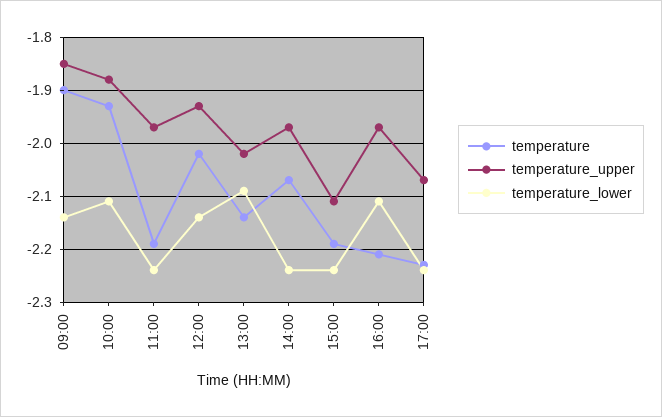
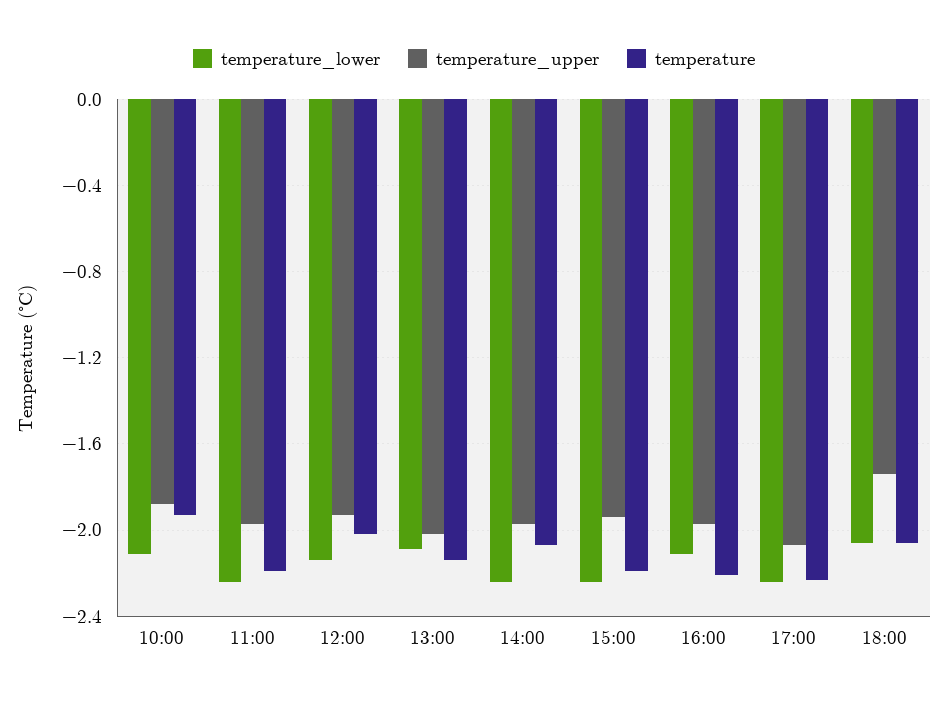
temperature, 09:00: -1.9 -> none
temperature_upper, 09:00: -1.85 -> none
temperature_lower, 09:00: -2.15 -> none
temperature_upper, 15:00: -2.1 -> -1.95
temperature_lower, 18:00: none -> -2.05
temperature_upper, 18:00: none -> -1.75
temperature, 18:00: none -> -2.05

